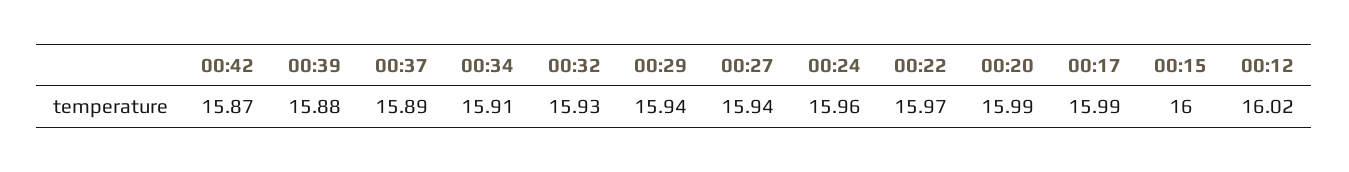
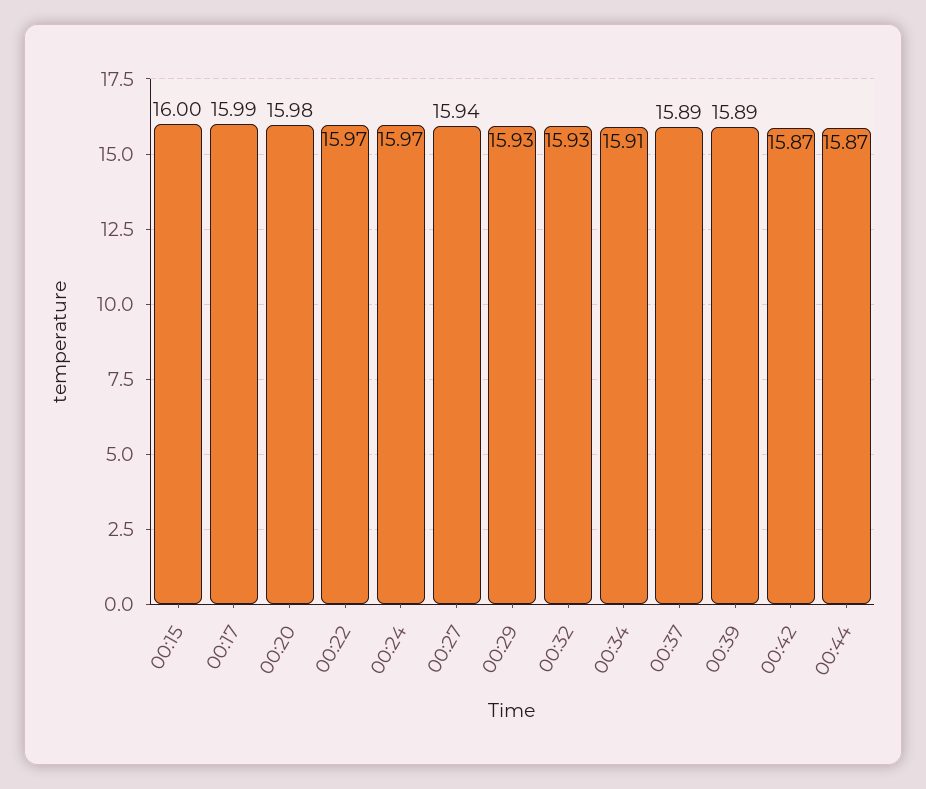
00:39: 15.88 -> 15.89
00:29: 15.94 -> 15.93
00:24: 15.96 -> 15.97
00:20: 15.99 -> 15.98
00:12: 16.02 -> none
00:44: none -> 15.87

